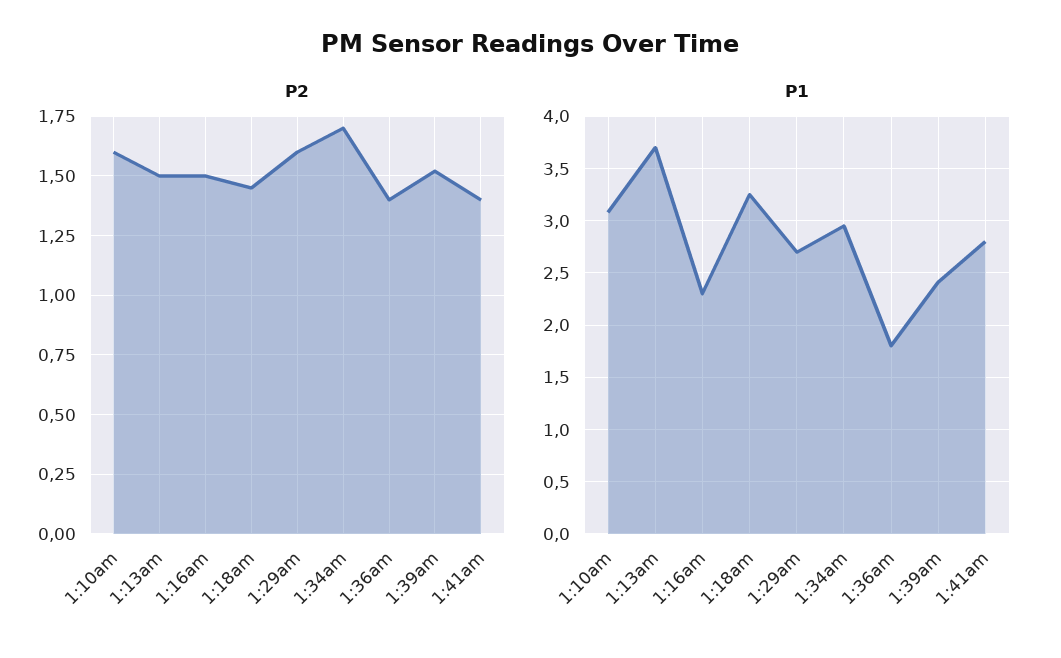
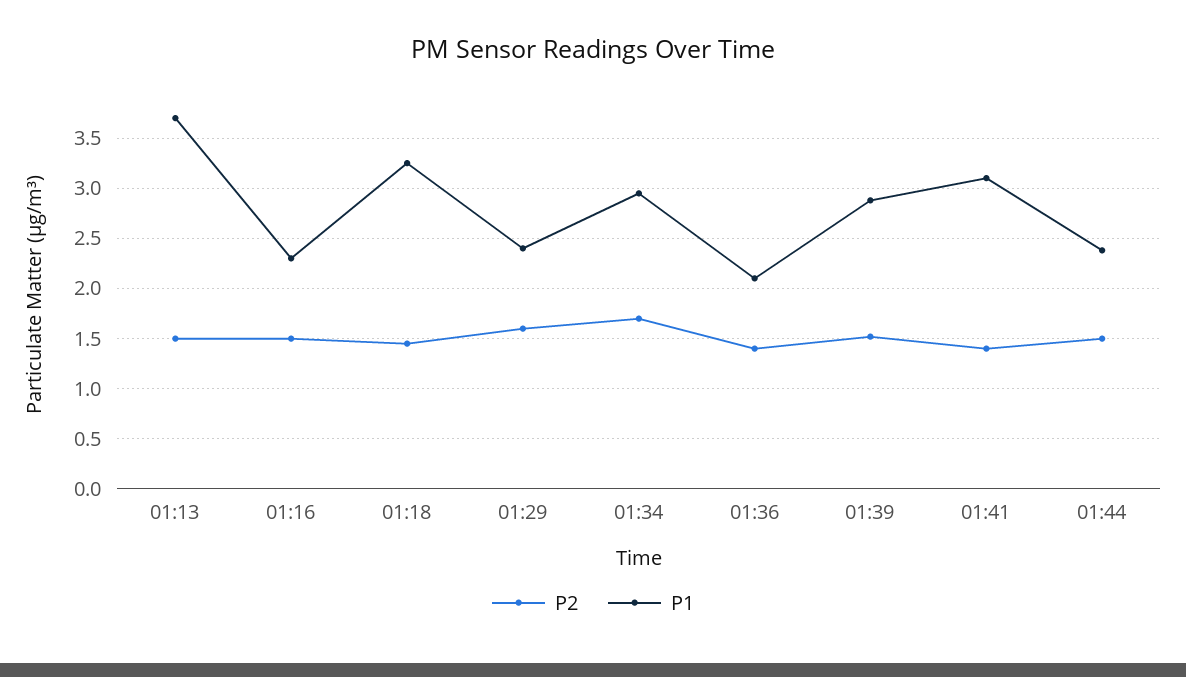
P2, 1:10am: 1.6 -> none
P1, 1:10am: 3.1 -> none
P1, 1:29am: 2.7 -> 2.4
P1, 1:36am: 1.8 -> 2.1
P1, 1:39am: 2.4 -> 2.9
P1, 1:41am: 2.8 -> 3.1
P2, 01:44: none -> 1.5
P1, 01:44: none -> 2.4

